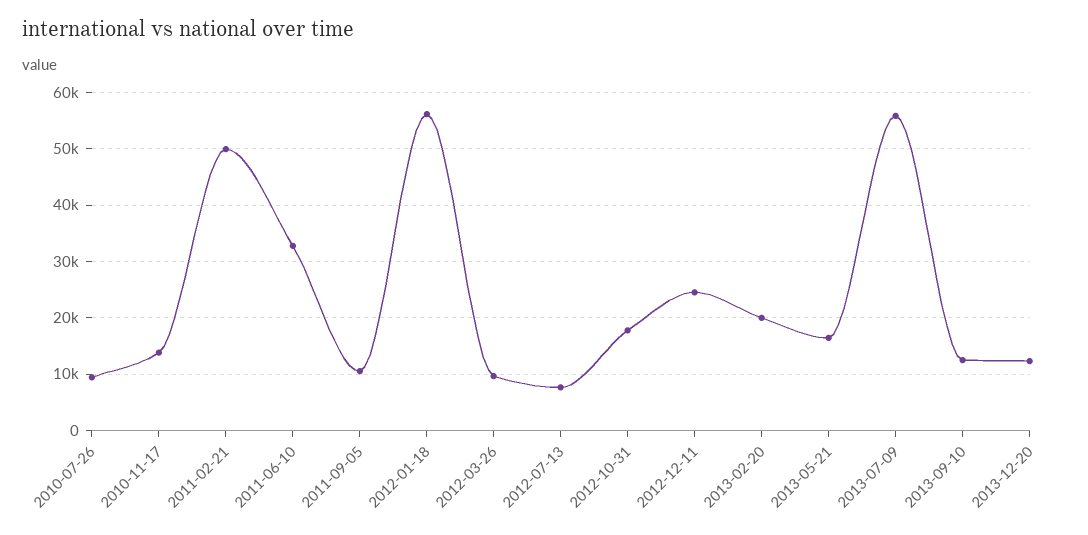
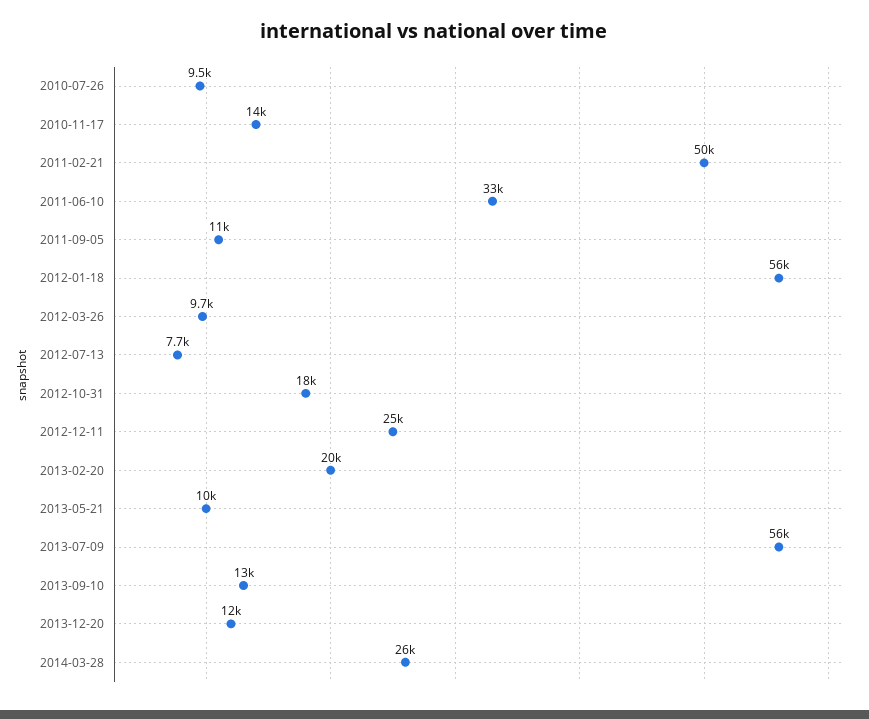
2013-05-21: 16000 -> 10000
2014-03-28: none -> 26000

